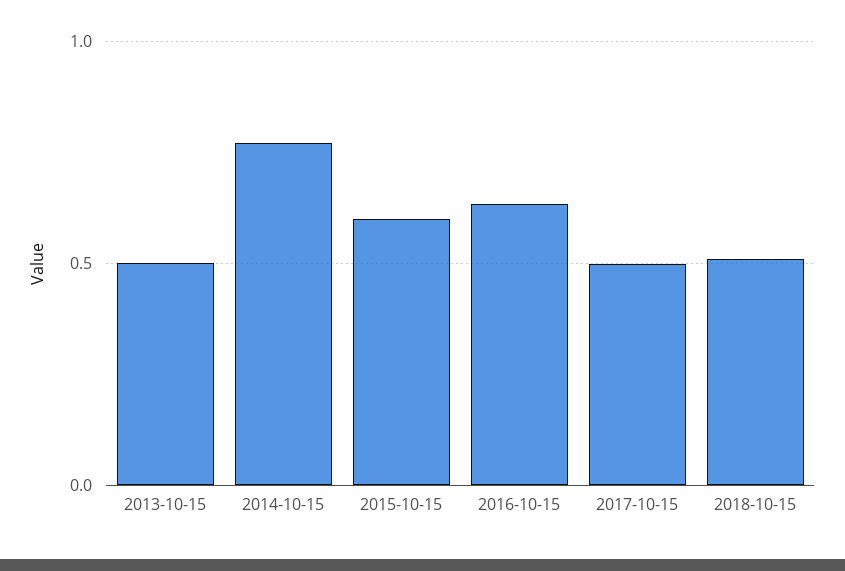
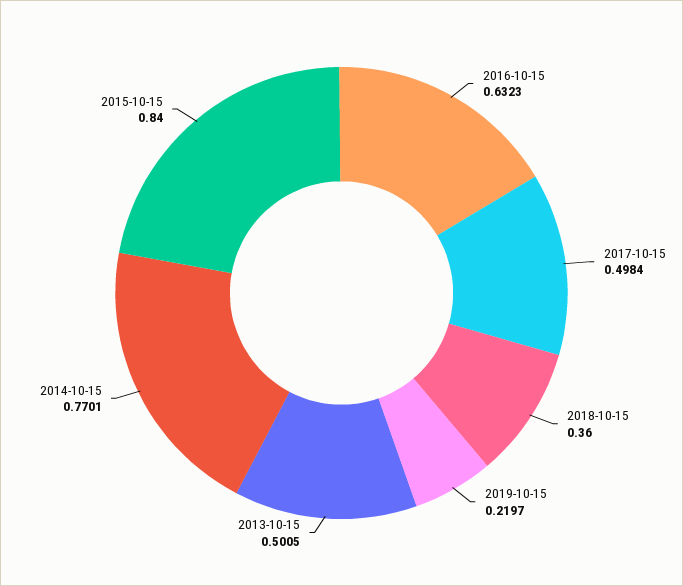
2015-10-15: 0.6 -> 0.84
2018-10-15: 0.5 -> 0.36
2019-10-15: none -> 0.2197

